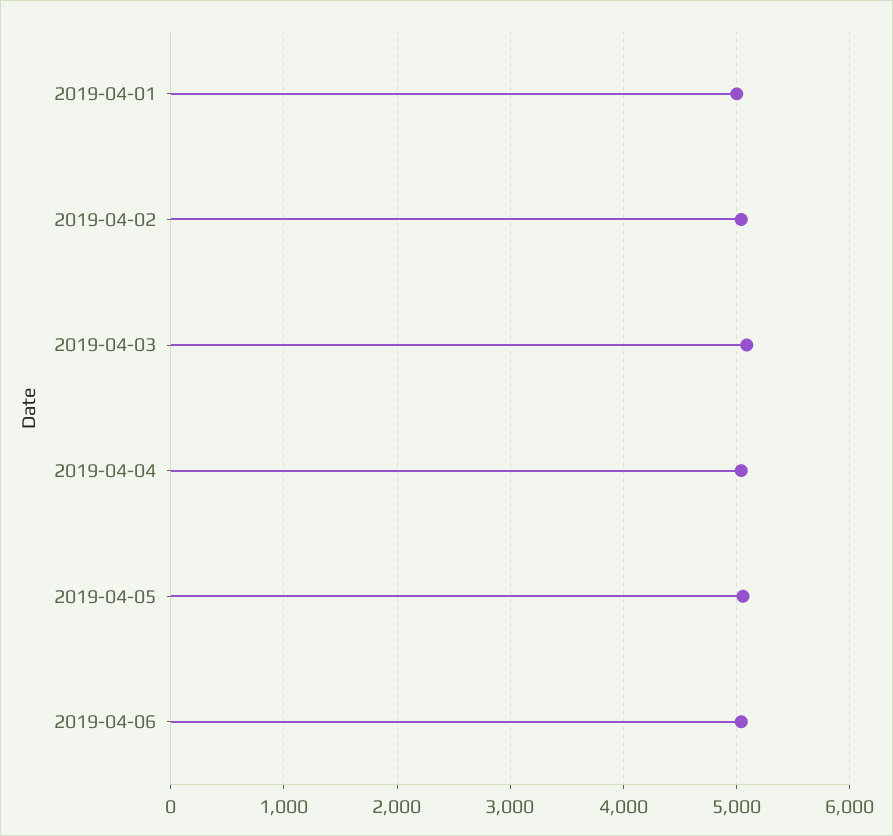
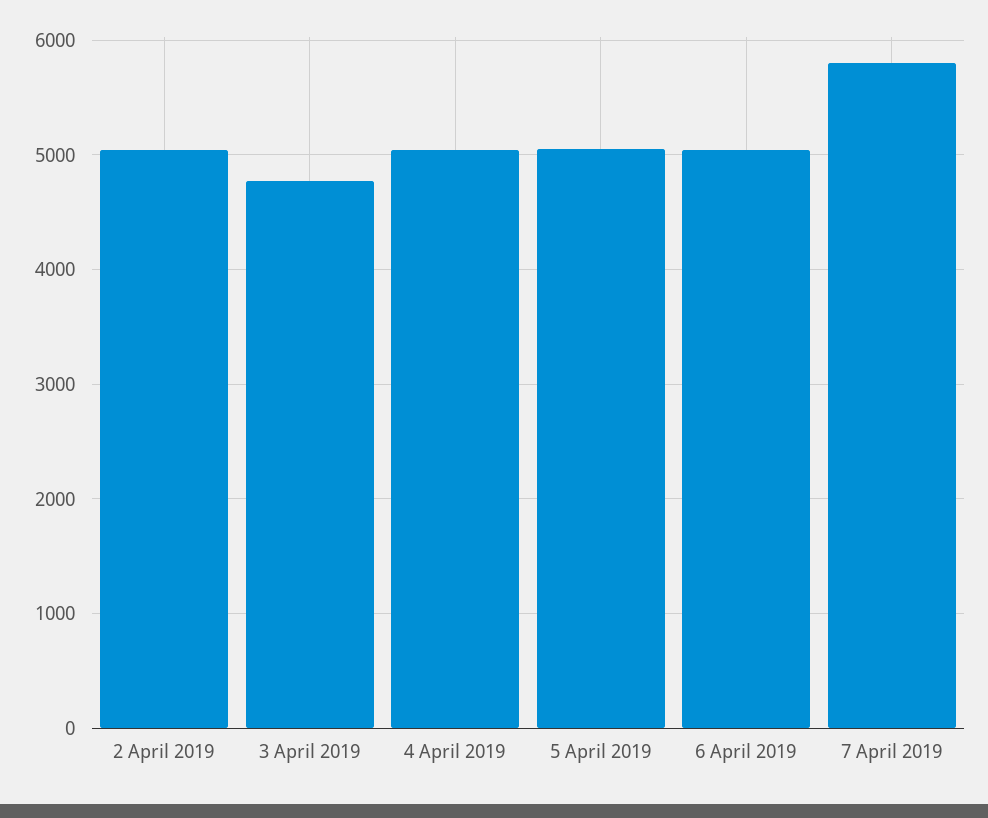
2019-04-01: 5000 -> none
2019-04-03: 5100 -> 4800
7 April 2019: none -> 5800

